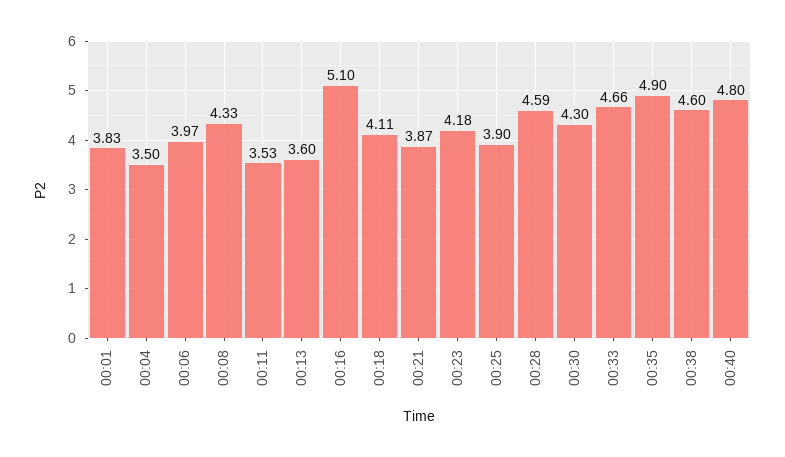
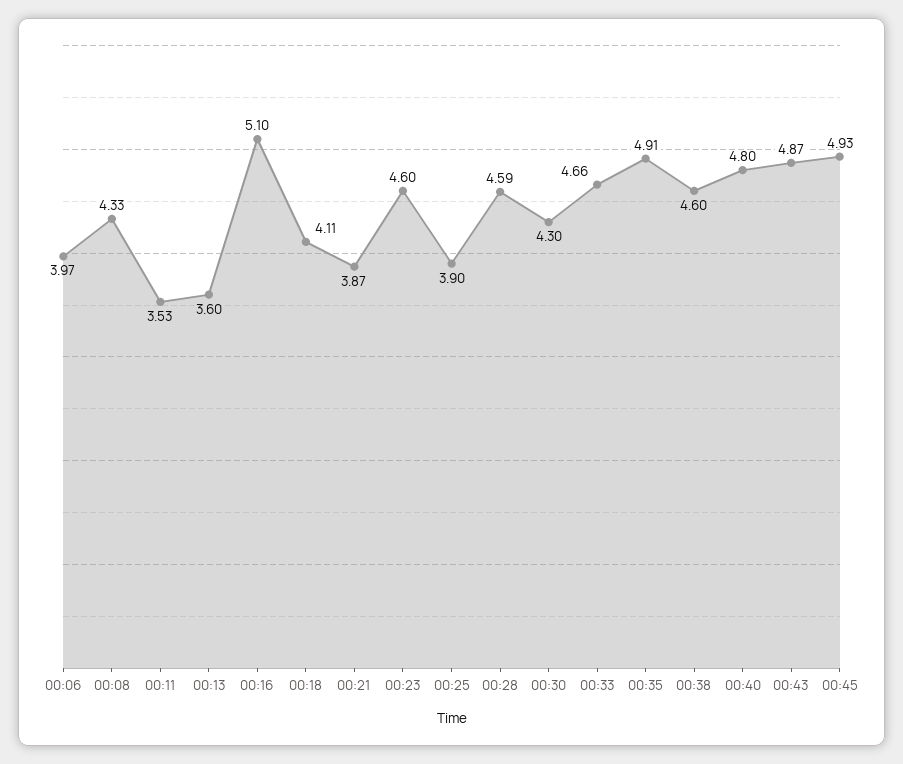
00:01: 3.83 -> none
00:04: 3.5 -> none
00:23: 4.18 -> 4.6
00:35: 4.9 -> 4.91
00:43: none -> 4.87
00:45: none -> 4.93

